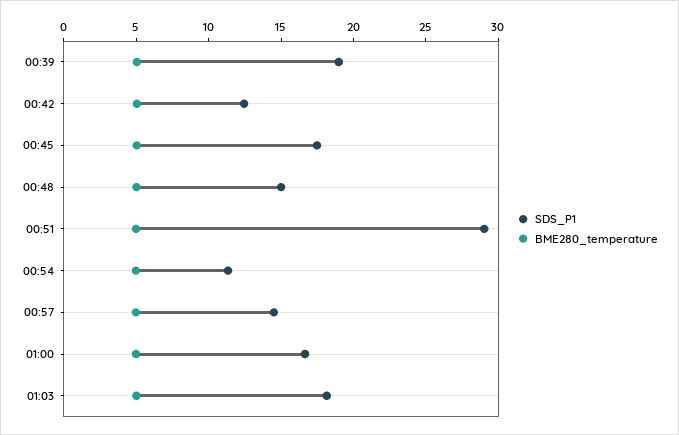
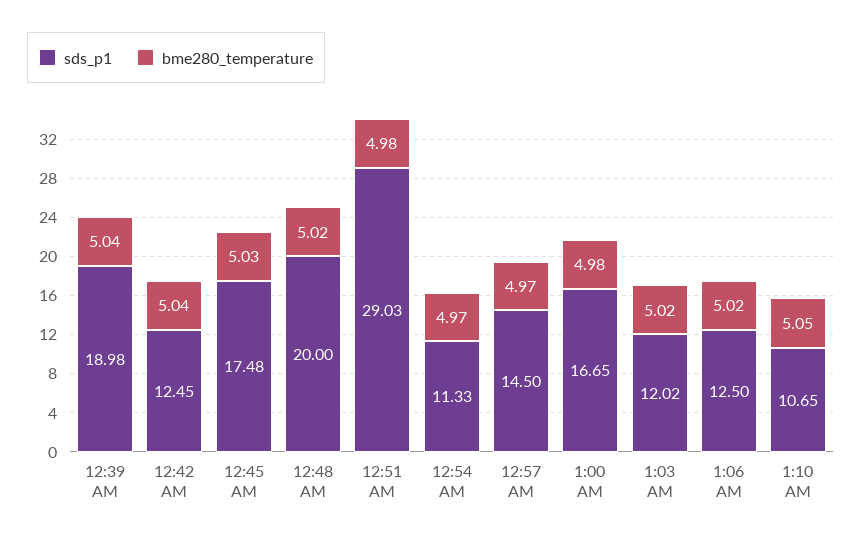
SDS_P1, 00:48: 15 -> 20
SDS_P1, 01:03: 18 -> 12.02
SDS_P1, 1:06 AM: none -> 12.5
BME280_temperature, 1:06 AM: none -> 5.02
SDS_P1, 1:10 AM: none -> 10.65
BME280_temperature, 1:10 AM: none -> 5.05

